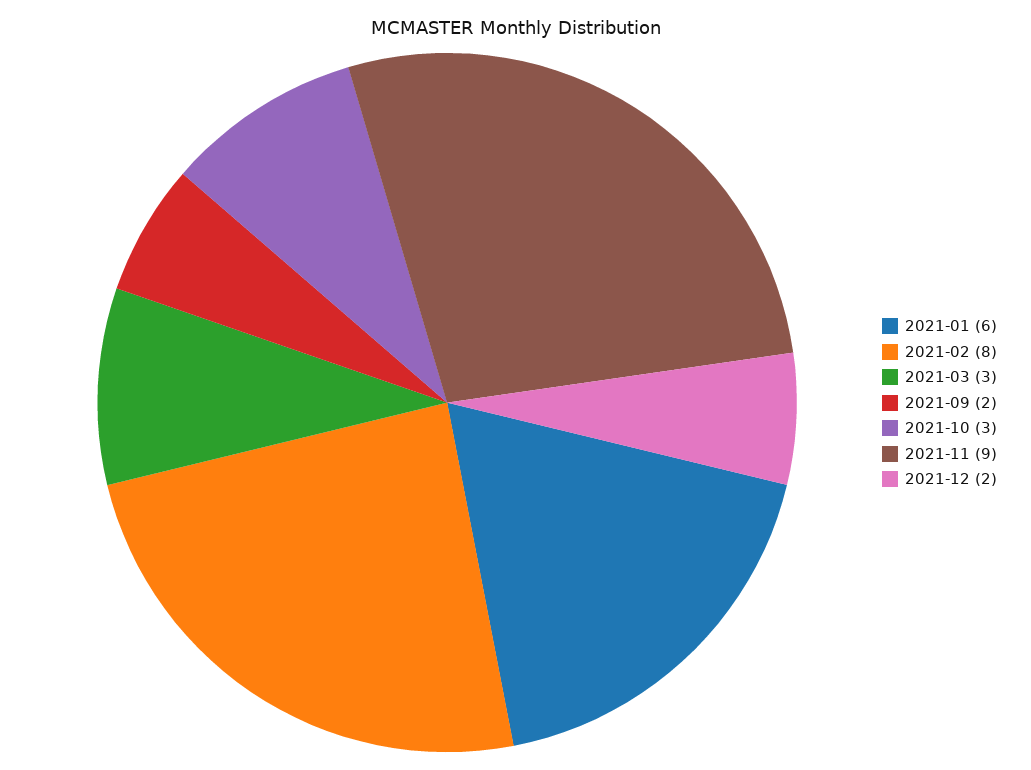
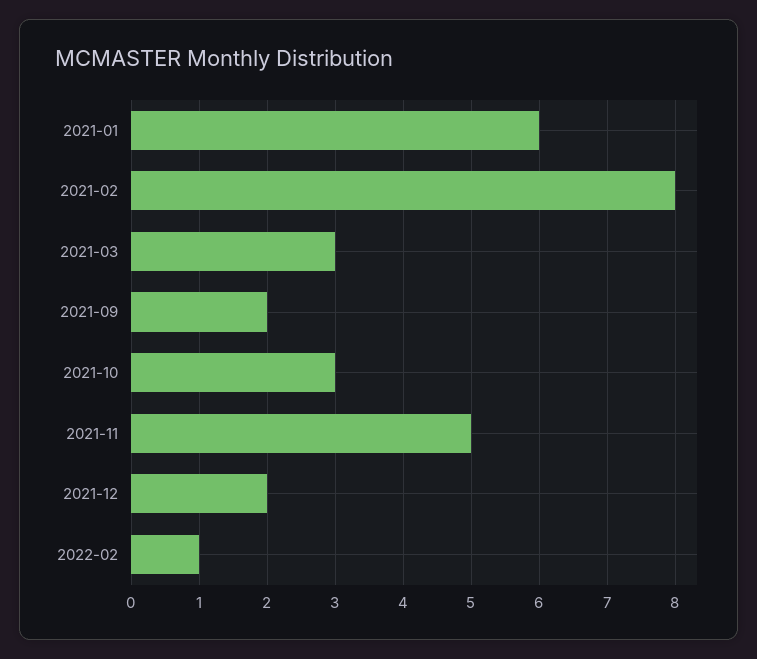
2021-11: 9 -> 5
2022-02: none -> 1

